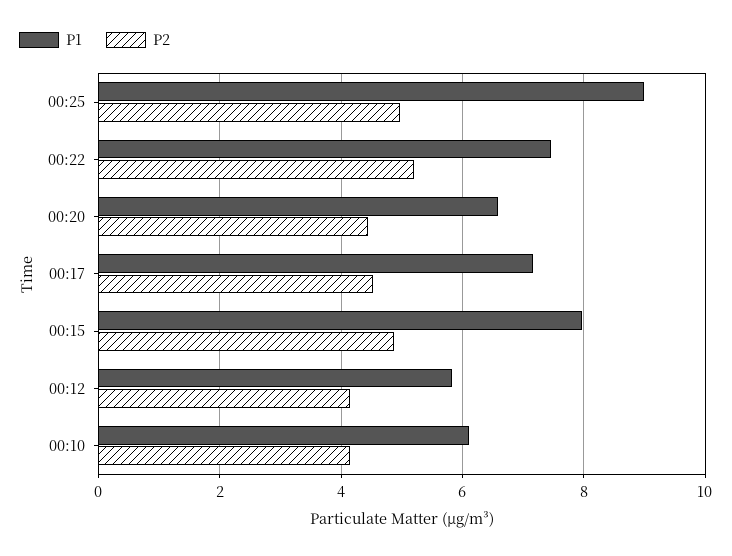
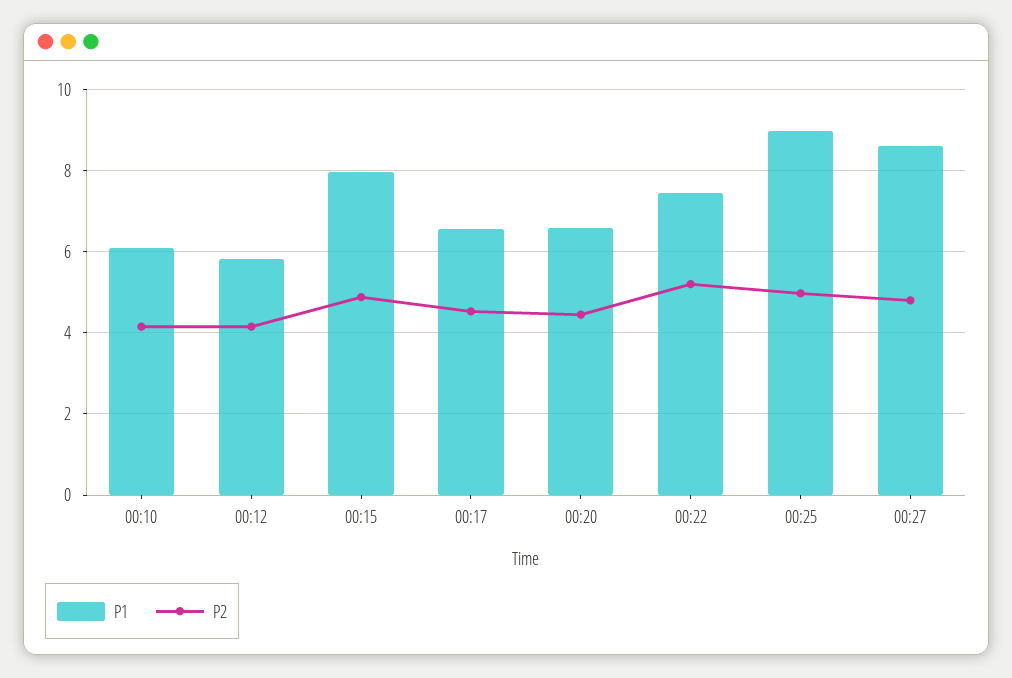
P1, 00:17: 7.2 -> 6.6
P1, 00:27: none -> 8.6
P2, 00:27: none -> 4.8

